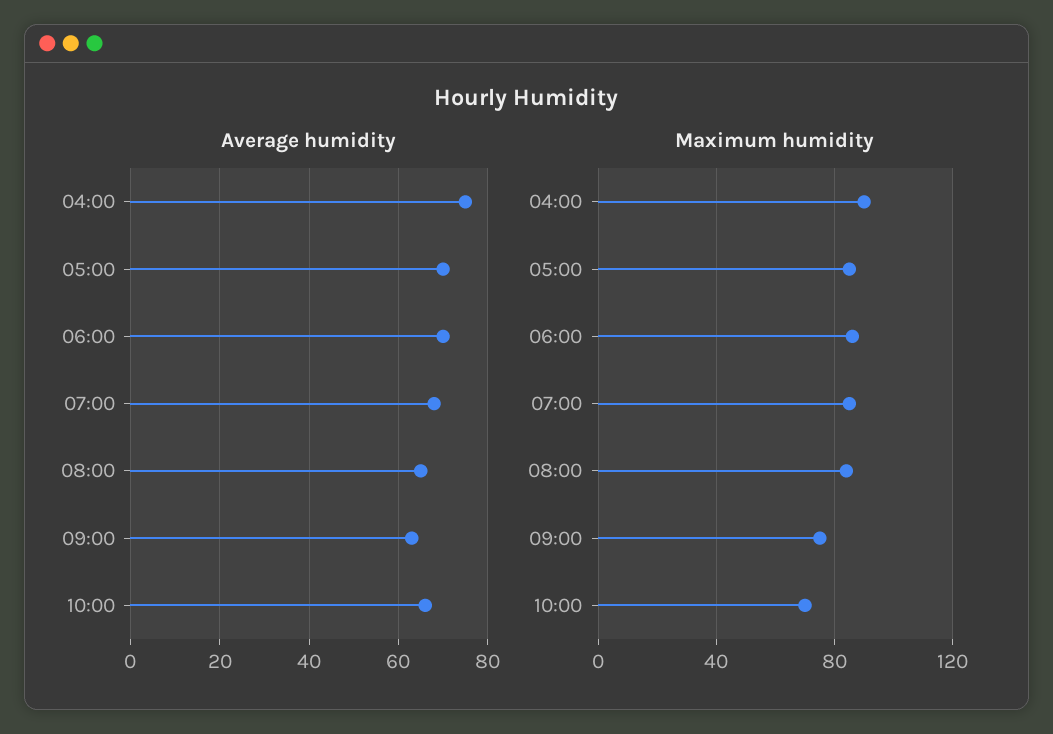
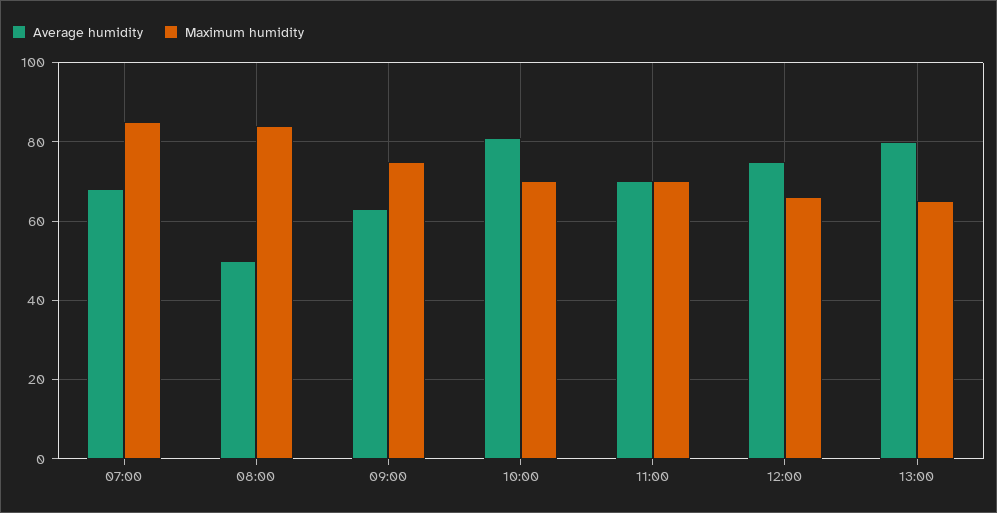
Average humidity, 04:00: 75 -> none
Average humidity, 05:00: 70 -> none
Average humidity, 06:00: 70 -> none
Average humidity, 08:00: 65 -> 50
Average humidity, 10:00: 65 -> 80
Maximum humidity, 04:00: 90 -> none
Maximum humidity, 05:00: 85 -> none
Maximum humidity, 06:00: 85 -> none
Average humidity, 11:00: none -> 70
Maximum humidity, 11:00: none -> 70
Average humidity, 12:00: none -> 75
Maximum humidity, 12:00: none -> 65
Average humidity, 13:00: none -> 80
Maximum humidity, 13:00: none -> 65

